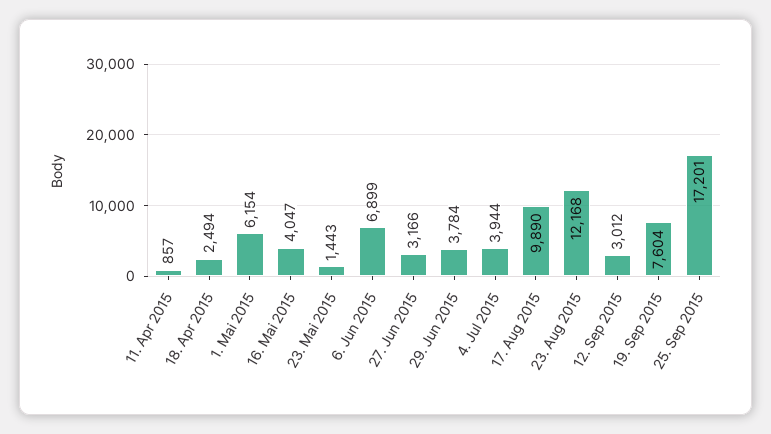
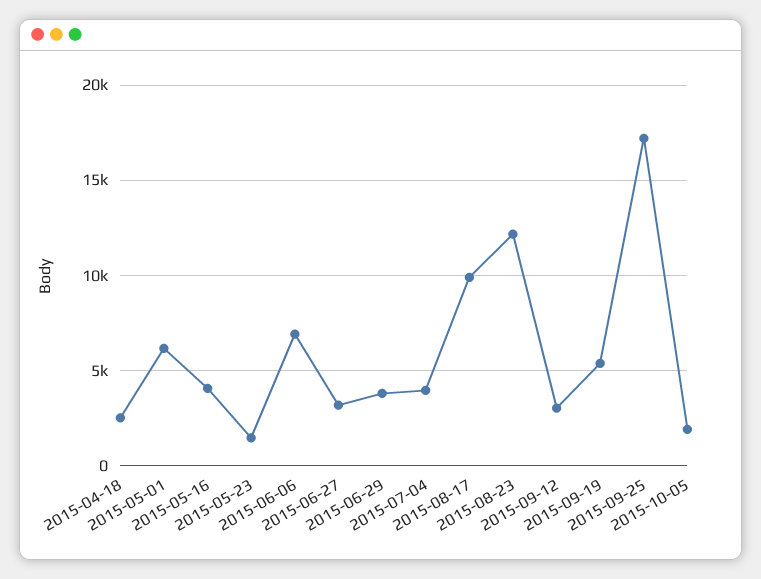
11. Apr 2015: 857 -> none
19. Sep 2015: 7604 -> 5500
2015-10-05: none -> 2000

